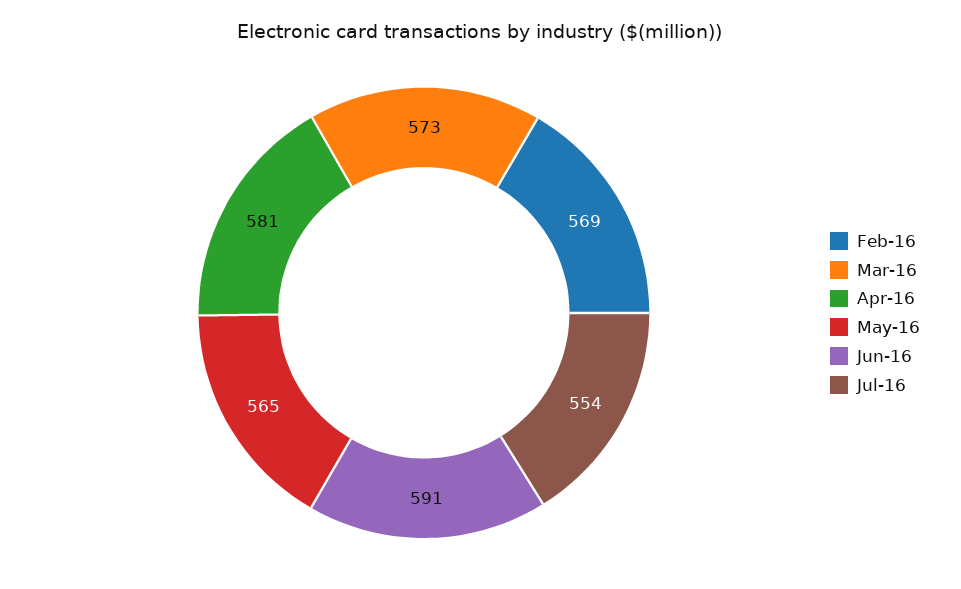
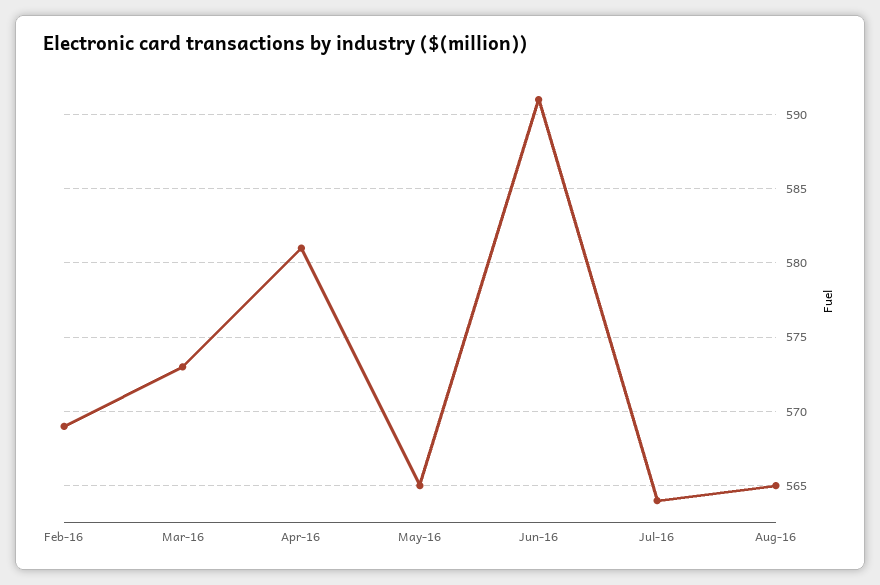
Jul-16: 554 -> 564
Aug-16: none -> 565

